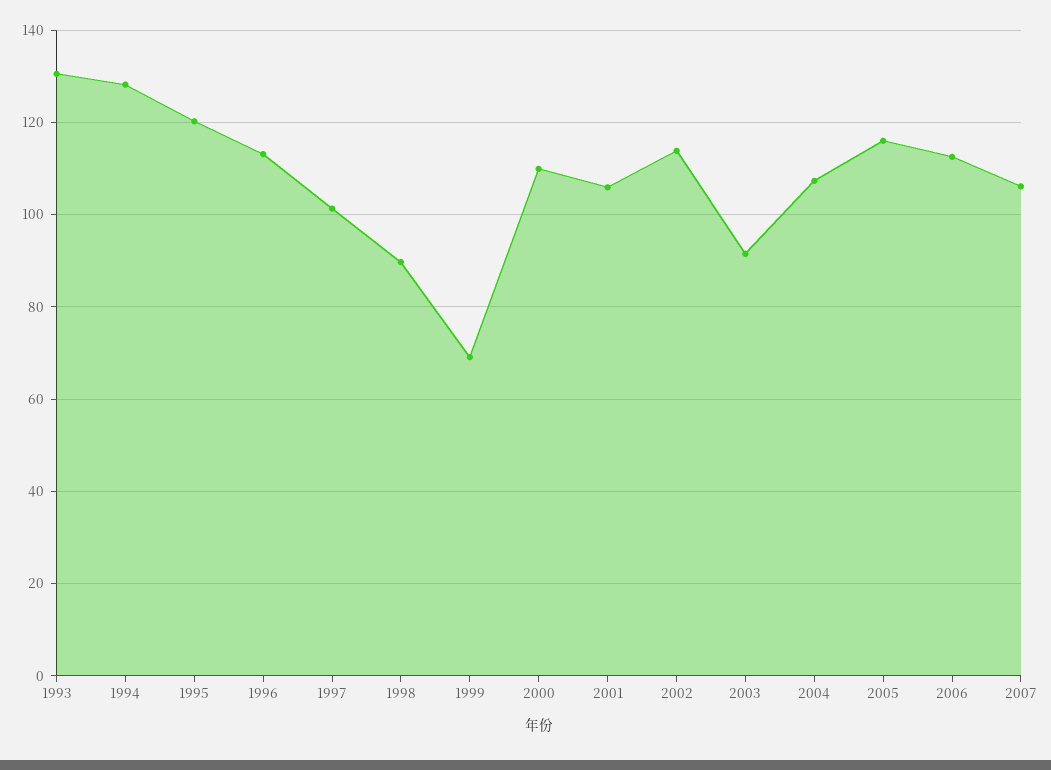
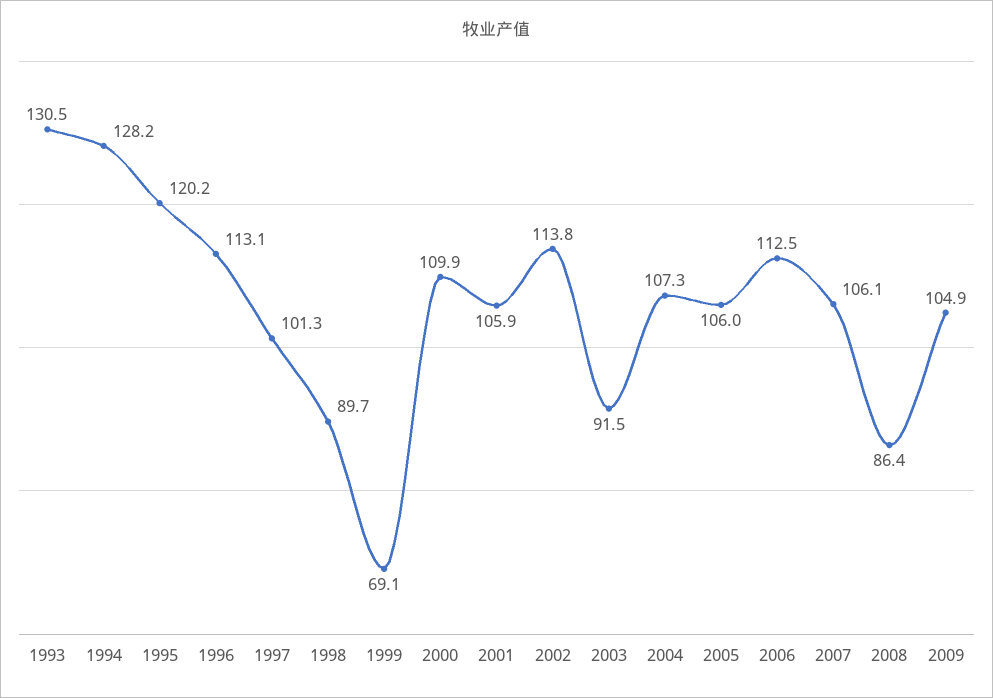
2005: 116 -> 106
2008: none -> 86.4
2009: none -> 104.9

